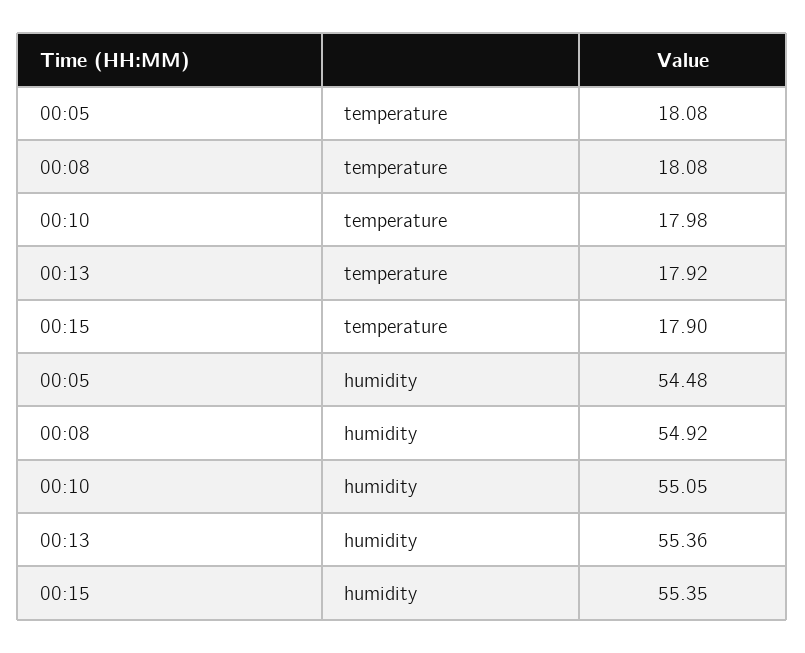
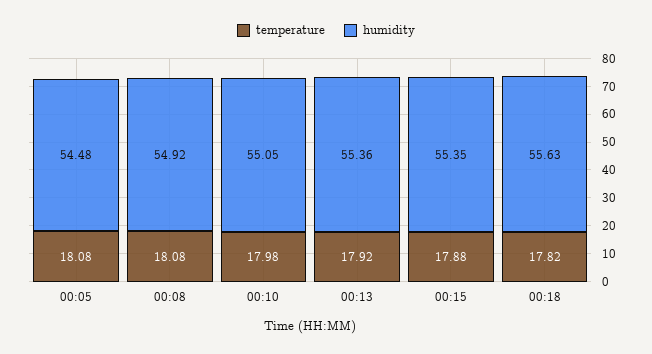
temperature, 00:15: 17.9 -> 17.88
temperature, 00:18: none -> 17.82
humidity, 00:18: none -> 55.63

